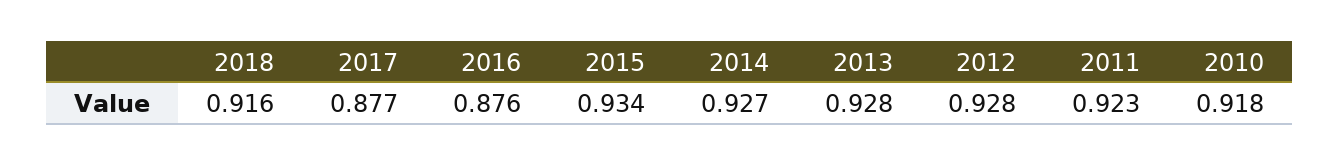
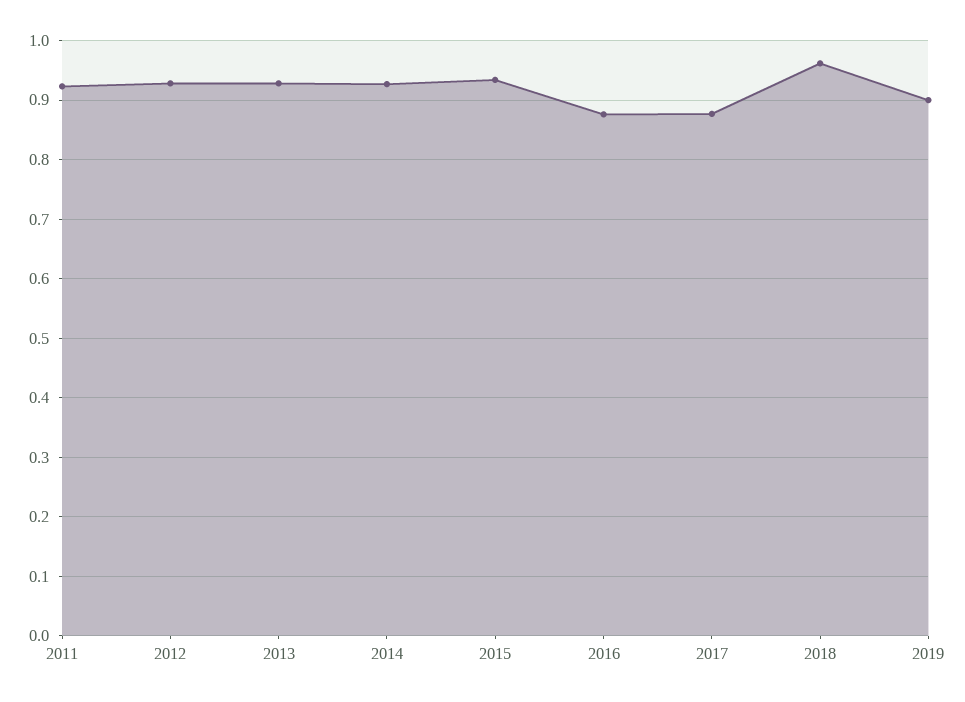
2018: 0.916 -> 0.96
2010: 0.918 -> none
2019: none -> 0.9

